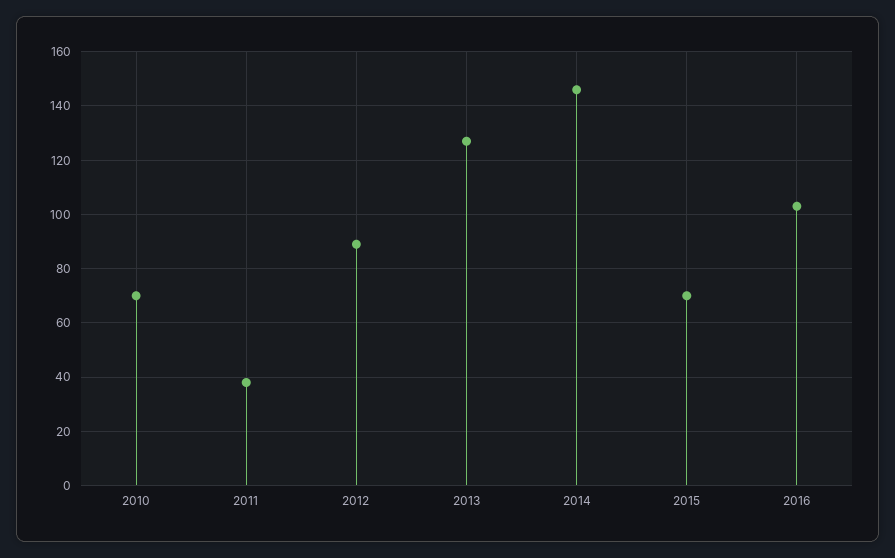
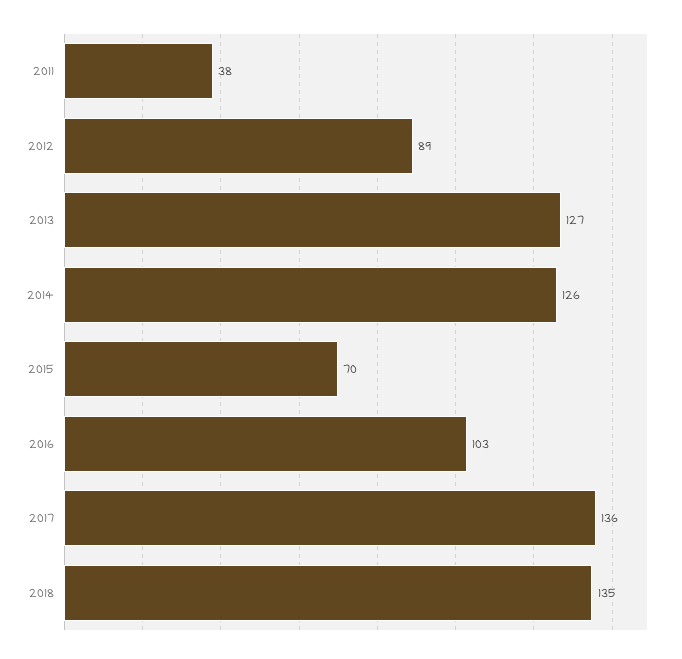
2010: 70 -> none
2014: 145 -> 126
2017: none -> 136
2018: none -> 135

